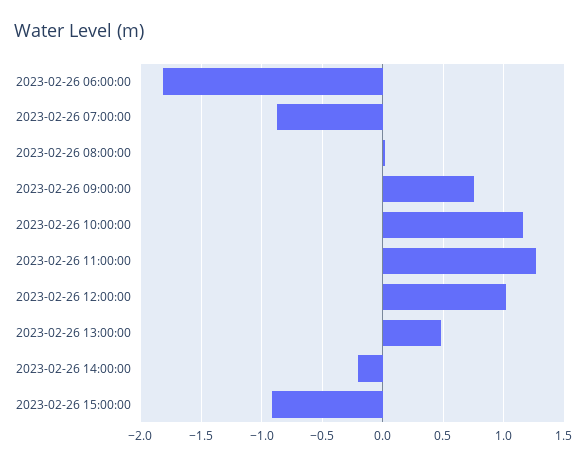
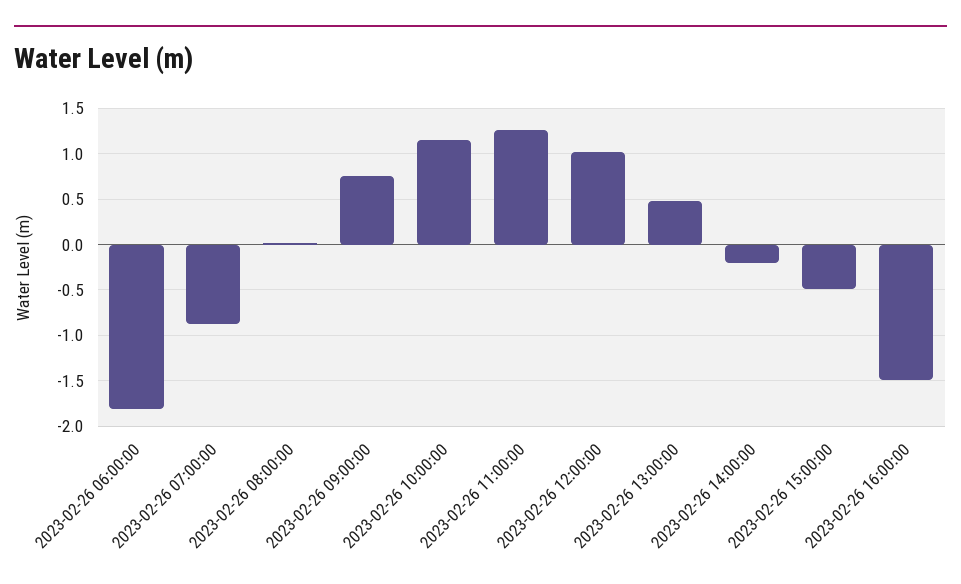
2023-02-26 15:00:00: -0.9 -> -0.5
2023-02-26 16:00:00: none -> -1.5

